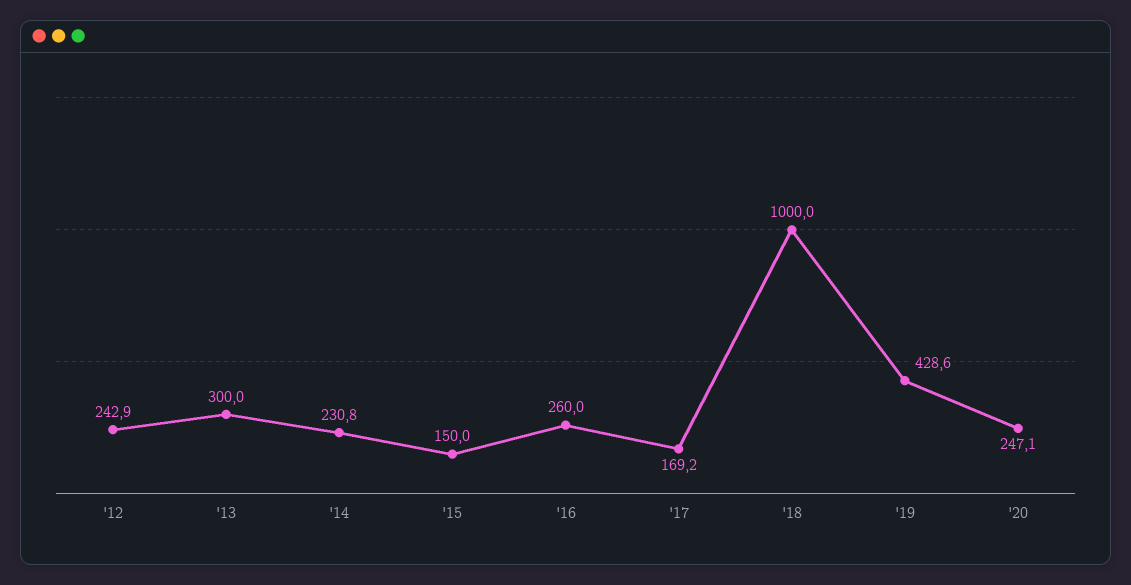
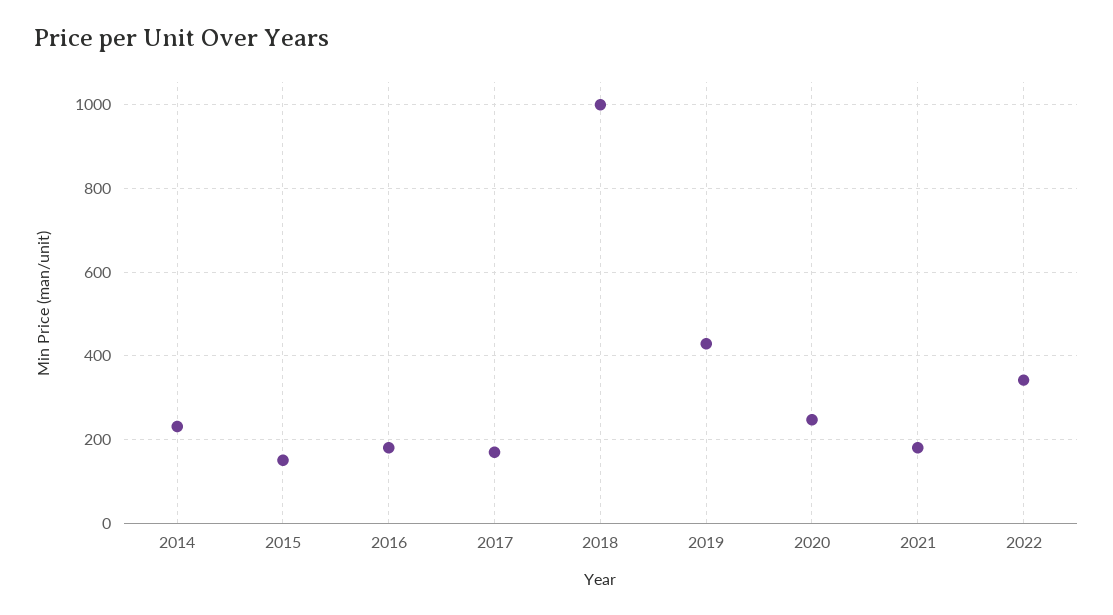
'12: 242.9 -> none
'13: 300 -> none
'16: 260 -> 180
2021: none -> 180
2022: none -> 340

